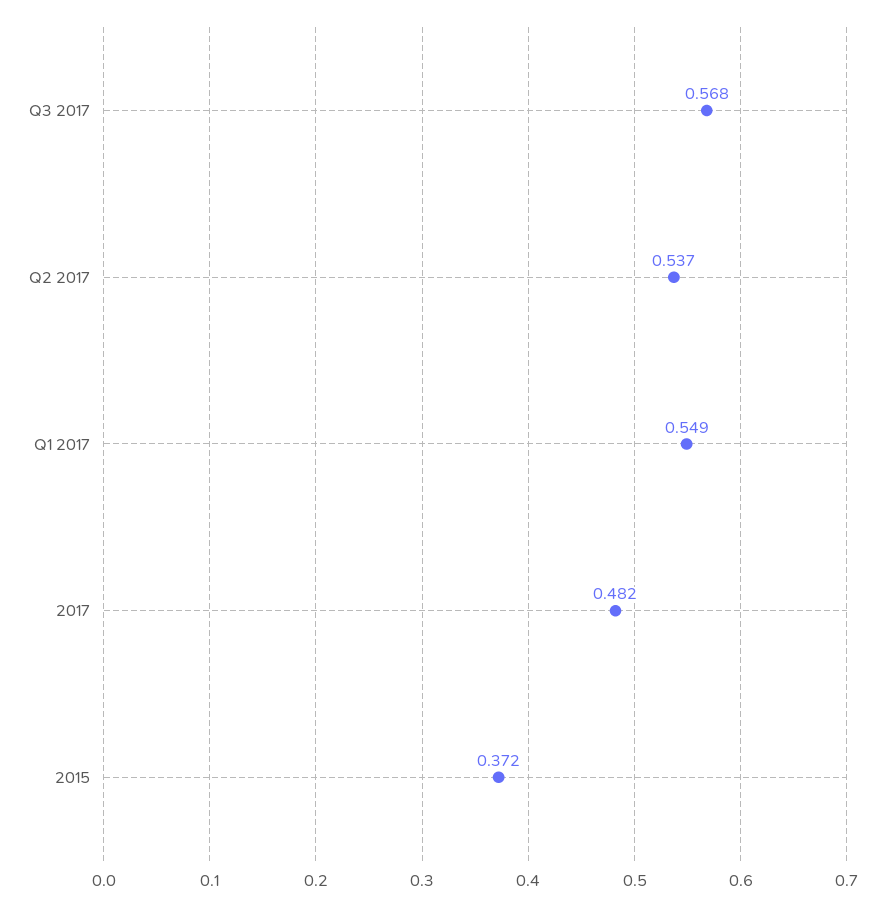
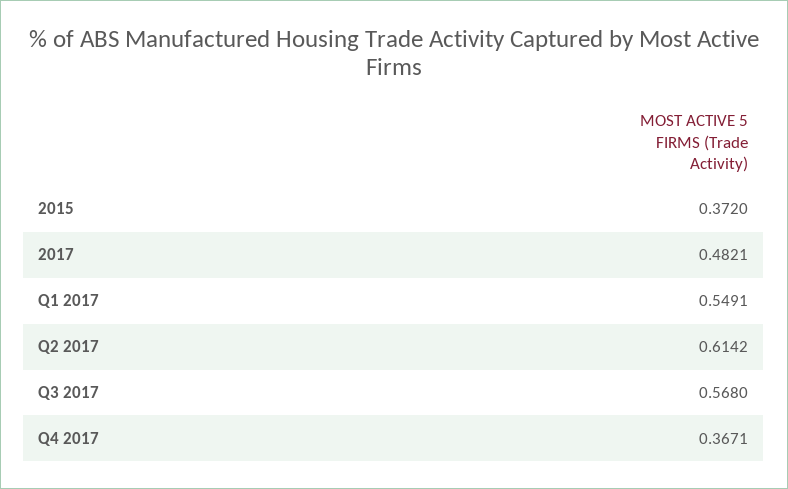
Q2 2017: 0.537 -> 0.6142
Q4 2017: none -> 0.3671

